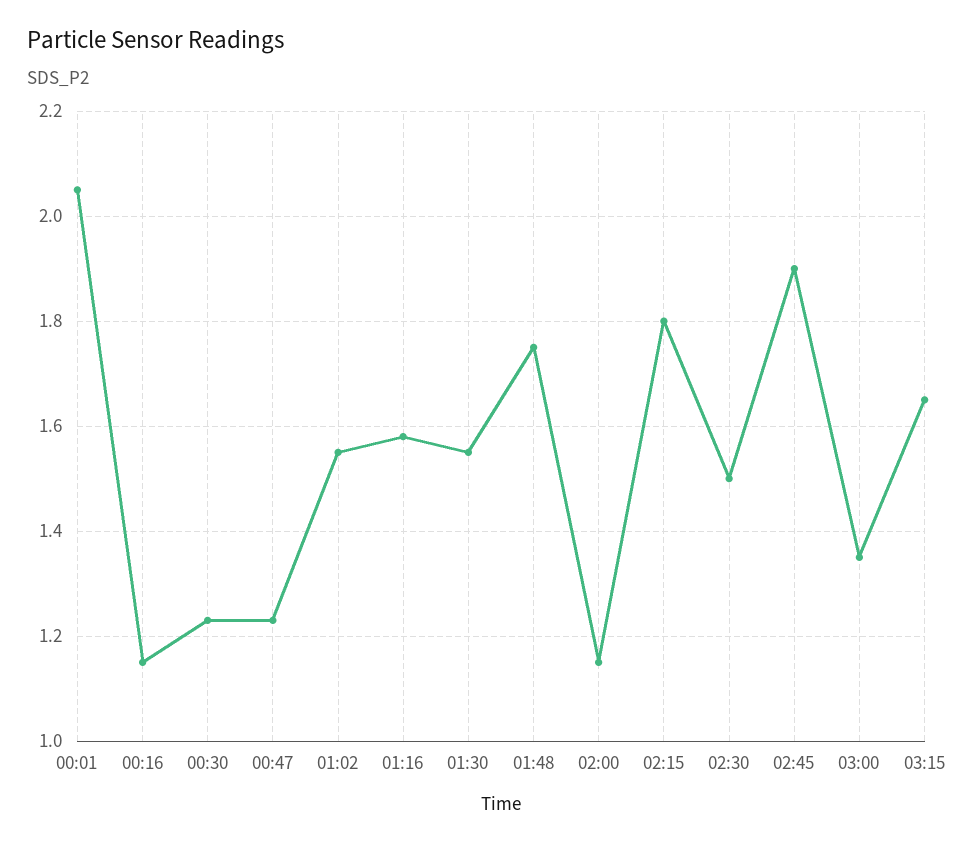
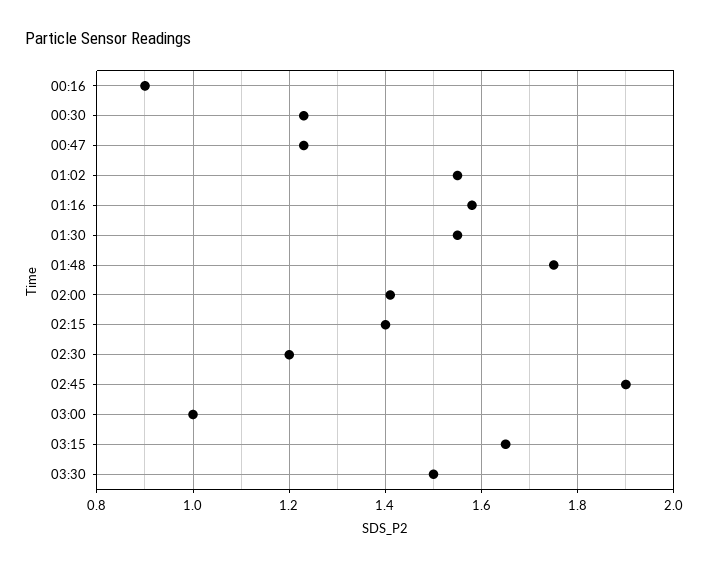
00:01: 2.05 -> none
00:16: 1.15 -> 0.9
02:00: 1.15 -> 1.4
02:15: 1.8 -> 1.4
02:30: 1.5 -> 1.2
03:00: 1.35 -> 1
03:30: none -> 1.5

